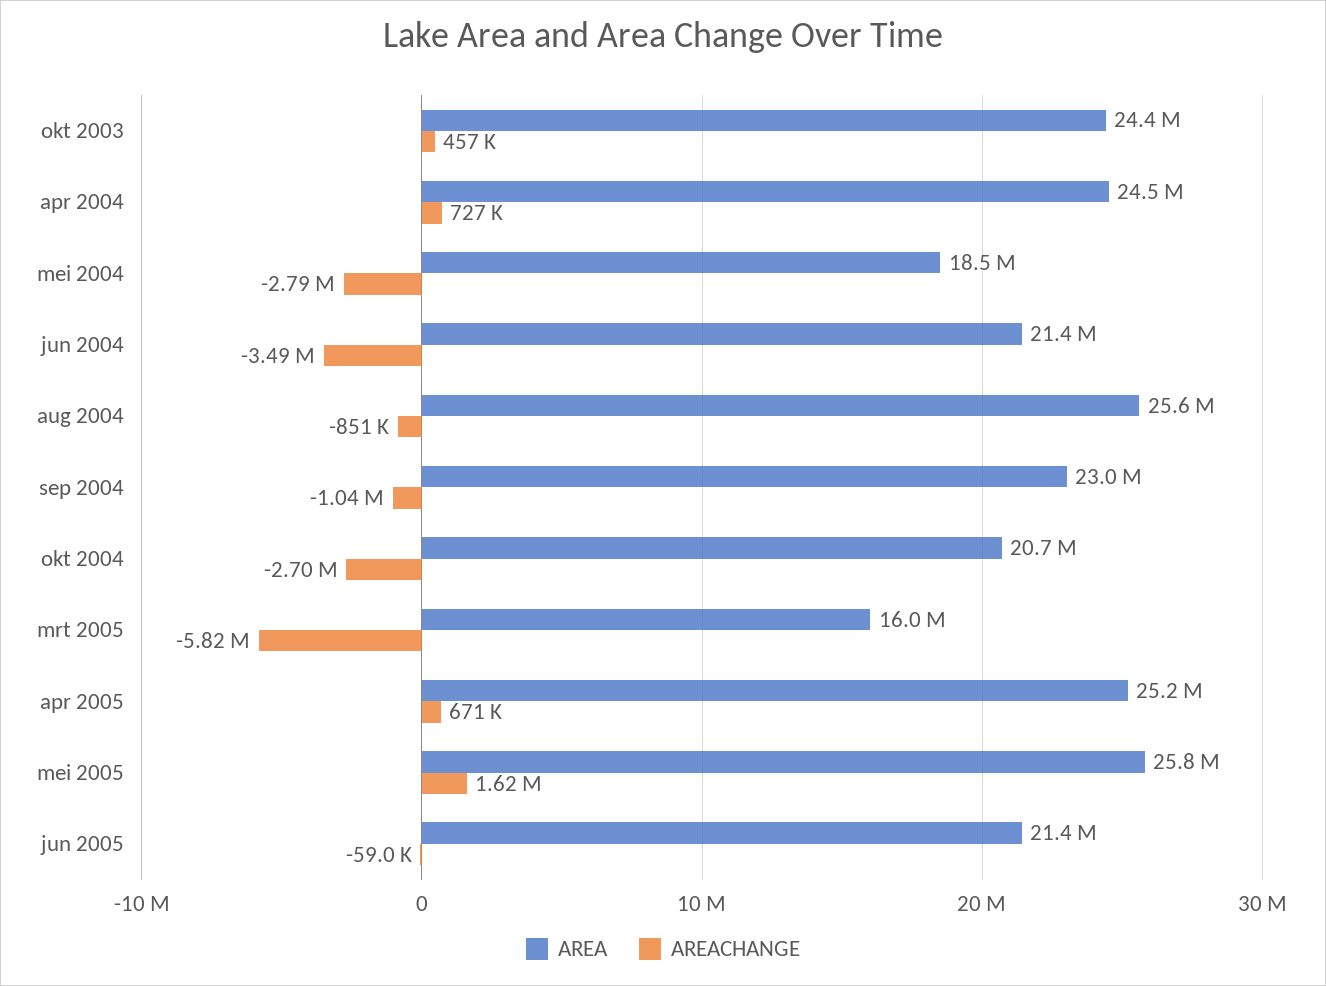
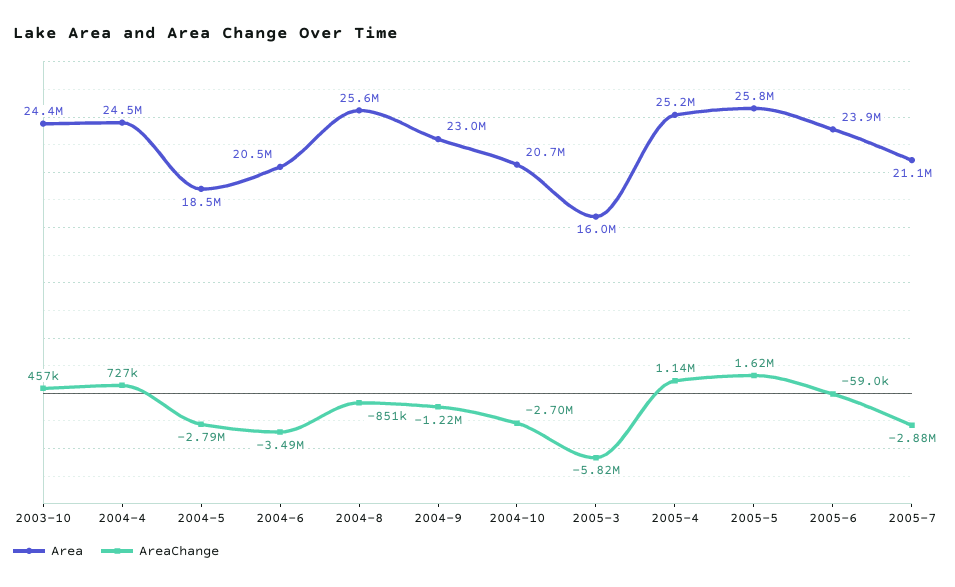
AREA, jun 2004: 21400000 -> 20500000
AREACHANGE, sep 2004: -1040000 -> -1220000
AREACHANGE, apr 2005: 671000 -> 1140000
AREA, jun 2005: 21400000 -> 23900000
AREA, 2005-7: none -> 21100000
AREACHANGE, 2005-7: none -> -2880000

